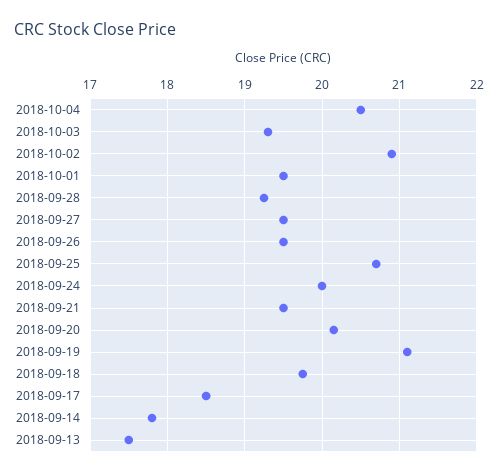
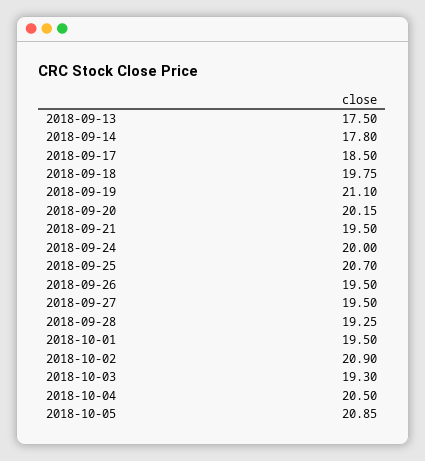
2018-10-05: none -> 20.85

